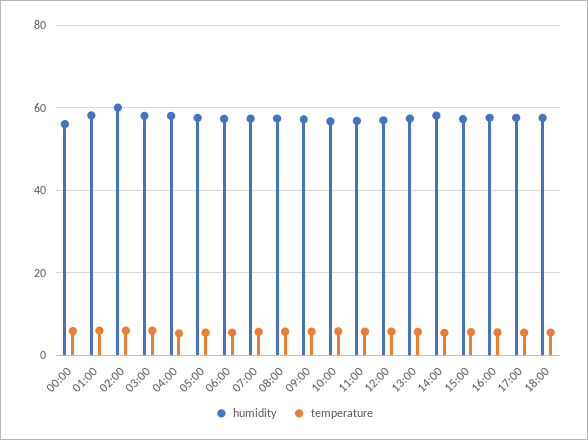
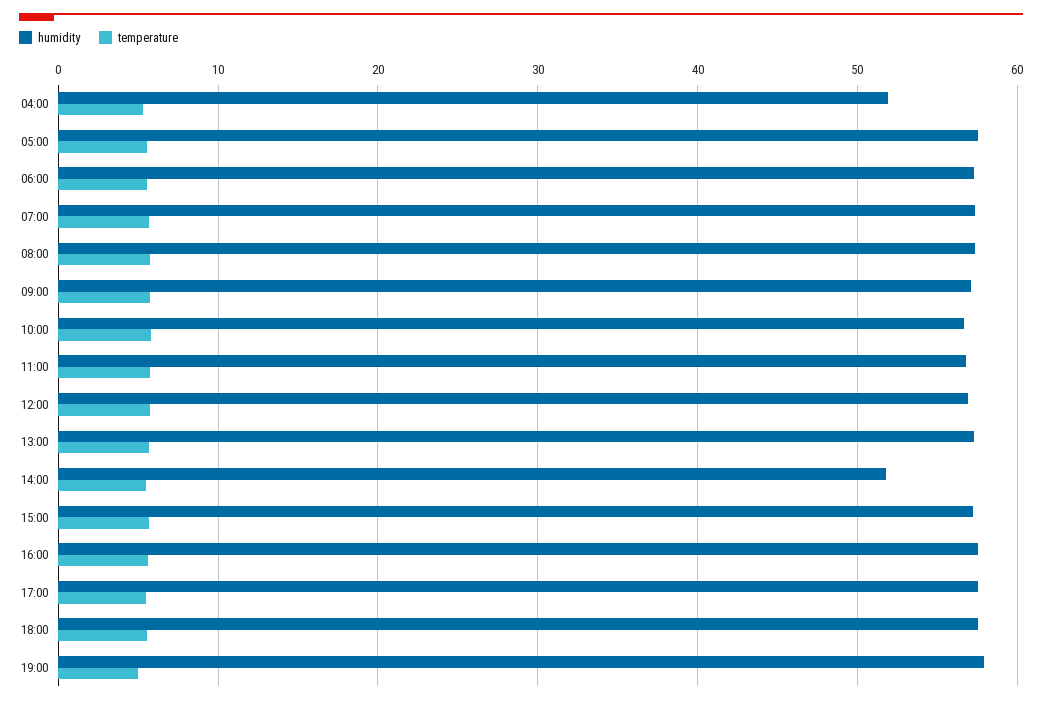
humidity, 00:00: 56 -> none
temperature, 00:00: 6 -> none
humidity, 01:00: 58 -> none
temperature, 01:00: 6 -> none
humidity, 02:00: 60 -> none
temperature, 02:00: 6 -> none
humidity, 03:00: 58 -> none
temperature, 03:00: 6 -> none
humidity, 04:00: 58 -> 52
humidity, 14:00: 58 -> 52
humidity, 19:00: none -> 58
temperature, 19:00: none -> 5

